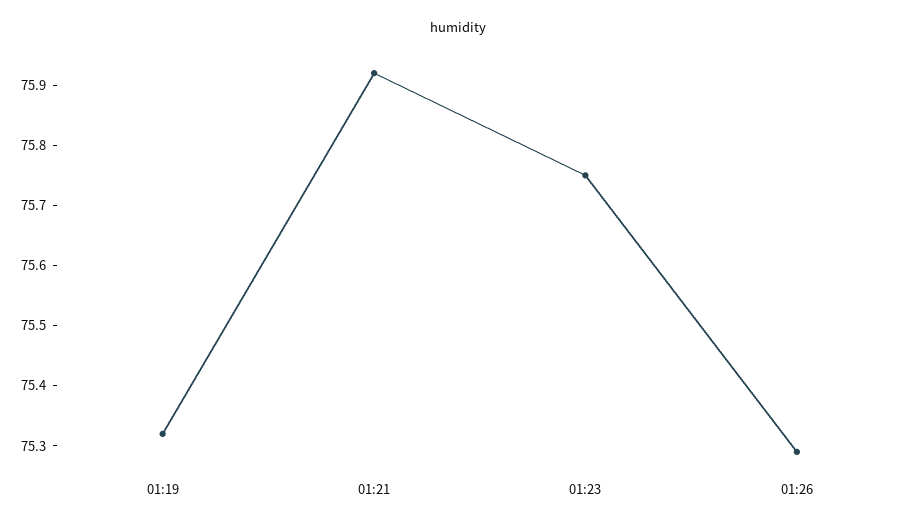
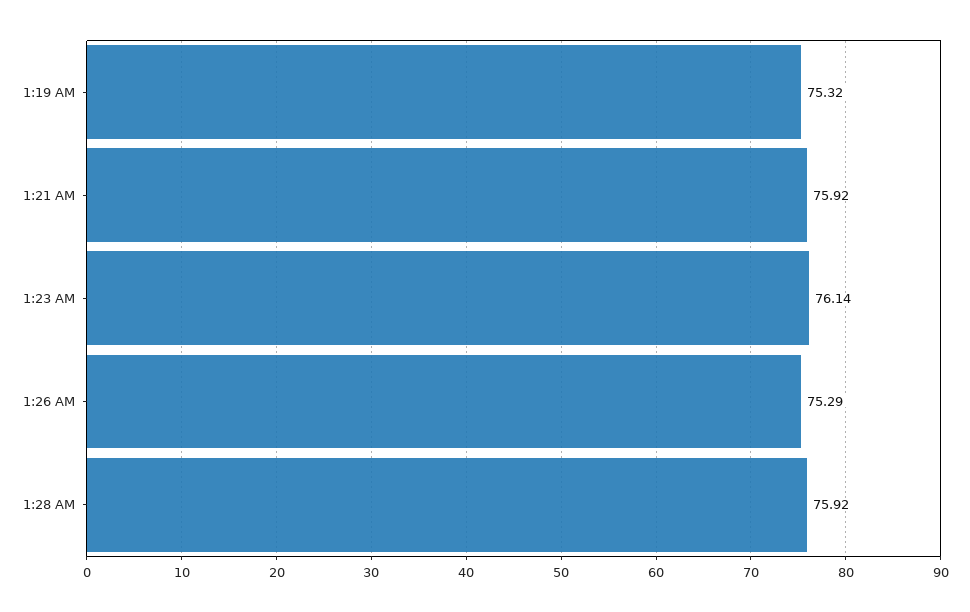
01:23: 75.75 -> 76.14
1:28 AM: none -> 75.92

